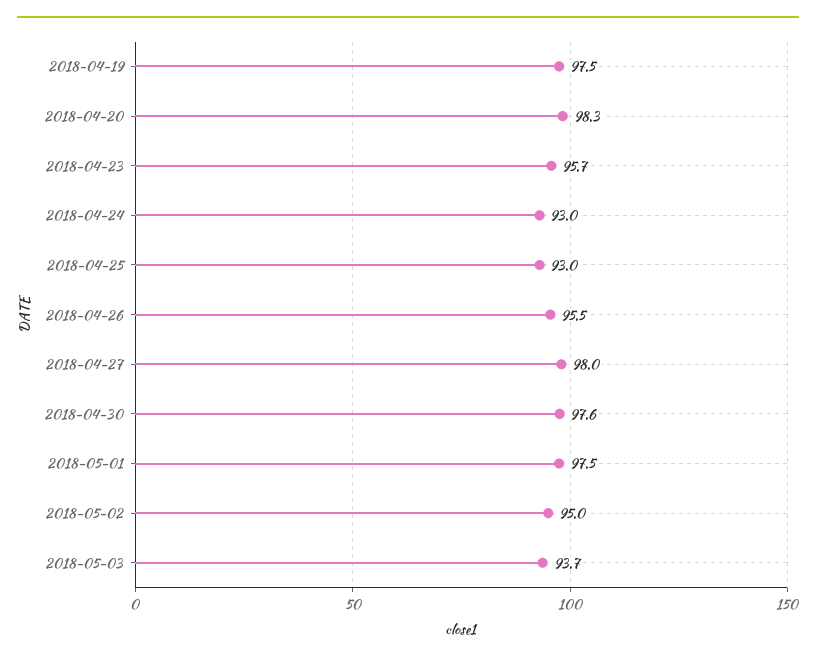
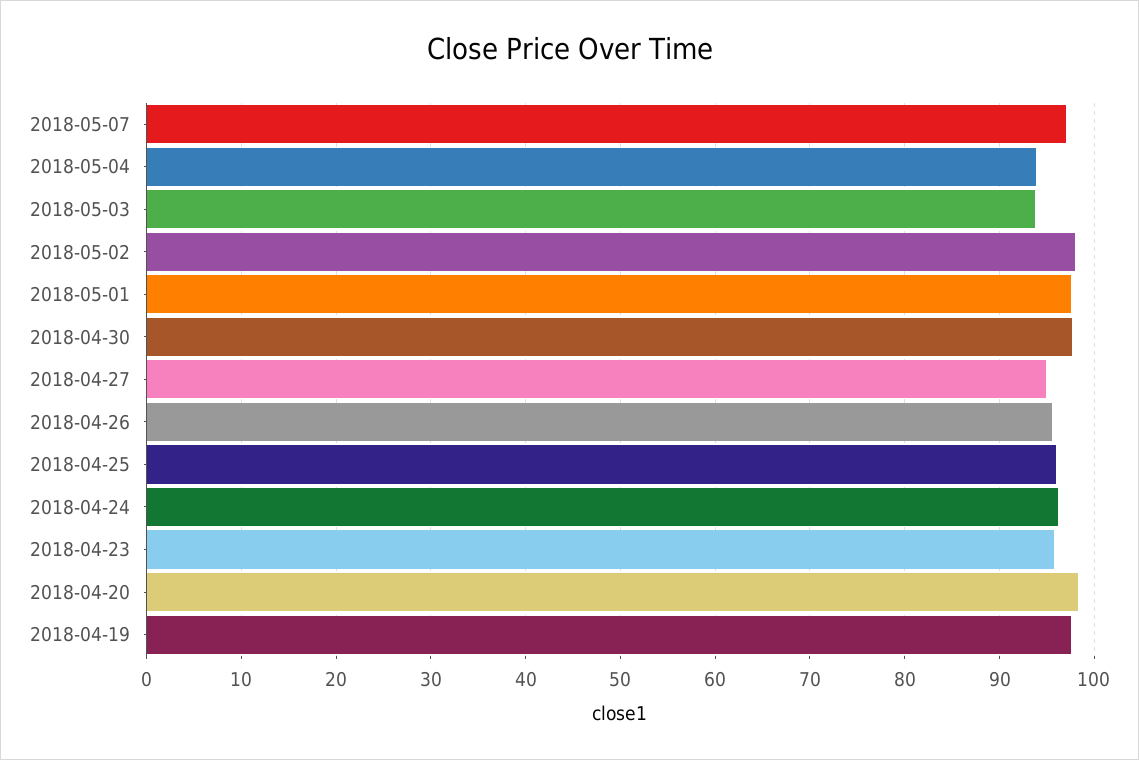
2018-04-24: 93 -> 96
2018-04-25: 93 -> 96
2018-04-27: 98 -> 95
2018-05-02: 95 -> 98
2018-05-07: none -> 97
2018-05-04: none -> 94

